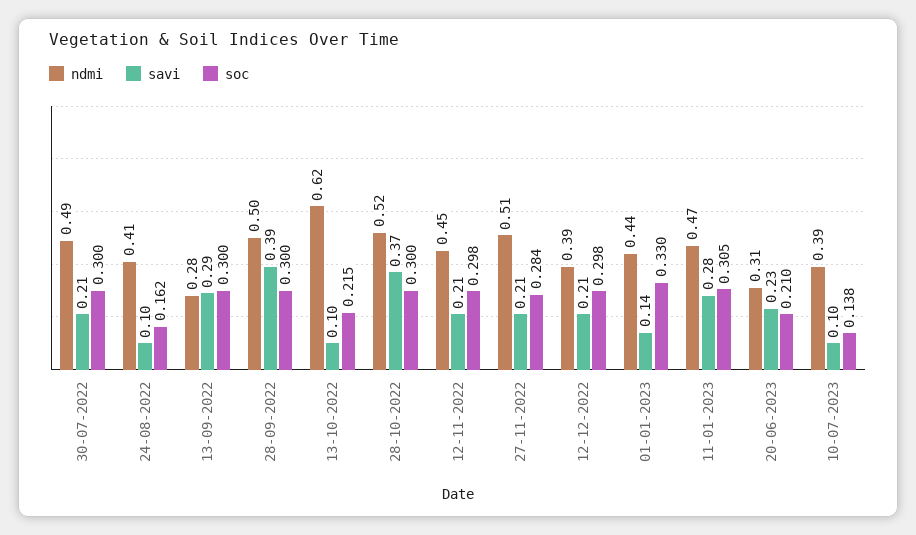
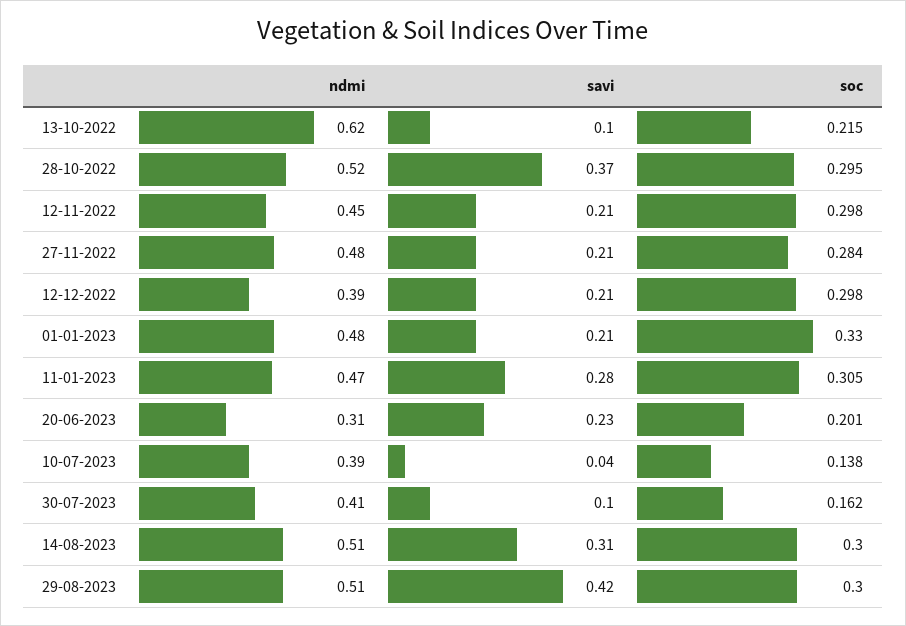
ndmi, 30-07-2022: 0.49 -> none
savi, 30-07-2022: 0.21 -> none
soc, 30-07-2022: 0.3 -> none
ndmi, 24-08-2022: 0.41 -> none
savi, 24-08-2022: 0.1 -> none
soc, 24-08-2022: 0.162 -> none
ndmi, 13-09-2022: 0.28 -> none
savi, 13-09-2022: 0.29 -> none
soc, 13-09-2022: 0.3 -> none
ndmi, 28-09-2022: 0.5 -> none
savi, 28-09-2022: 0.39 -> none
soc, 28-09-2022: 0.3 -> none
soc, 28-10-2022: 0.3 -> 0.295
ndmi, 27-11-2022: 0.51 -> 0.48
ndmi, 01-01-2023: 0.44 -> 0.48
savi, 01-01-2023: 0.14 -> 0.21
soc, 20-06-2023: 0.21 -> 0.201
savi, 10-07-2023: 0.1 -> 0.04
ndmi, 30-07-2023: none -> 0.41
savi, 30-07-2023: none -> 0.1
soc, 30-07-2023: none -> 0.162
ndmi, 14-08-2023: none -> 0.51
savi, 14-08-2023: none -> 0.31
soc, 14-08-2023: none -> 0.3
ndmi, 29-08-2023: none -> 0.51
savi, 29-08-2023: none -> 0.42
soc, 29-08-2023: none -> 0.3

